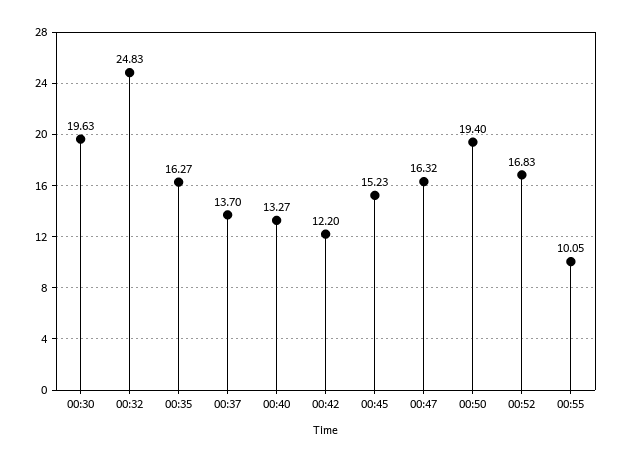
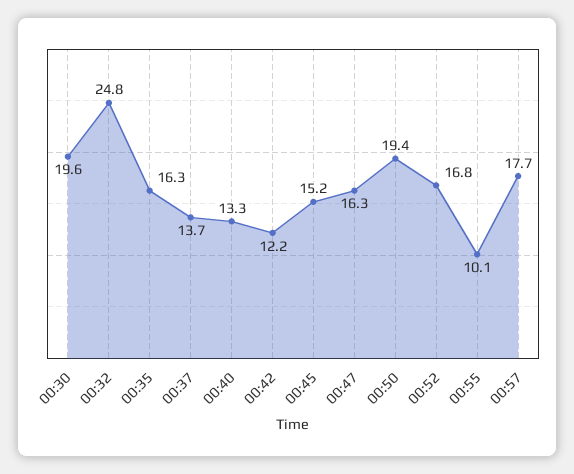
00:57: none -> 17.7

